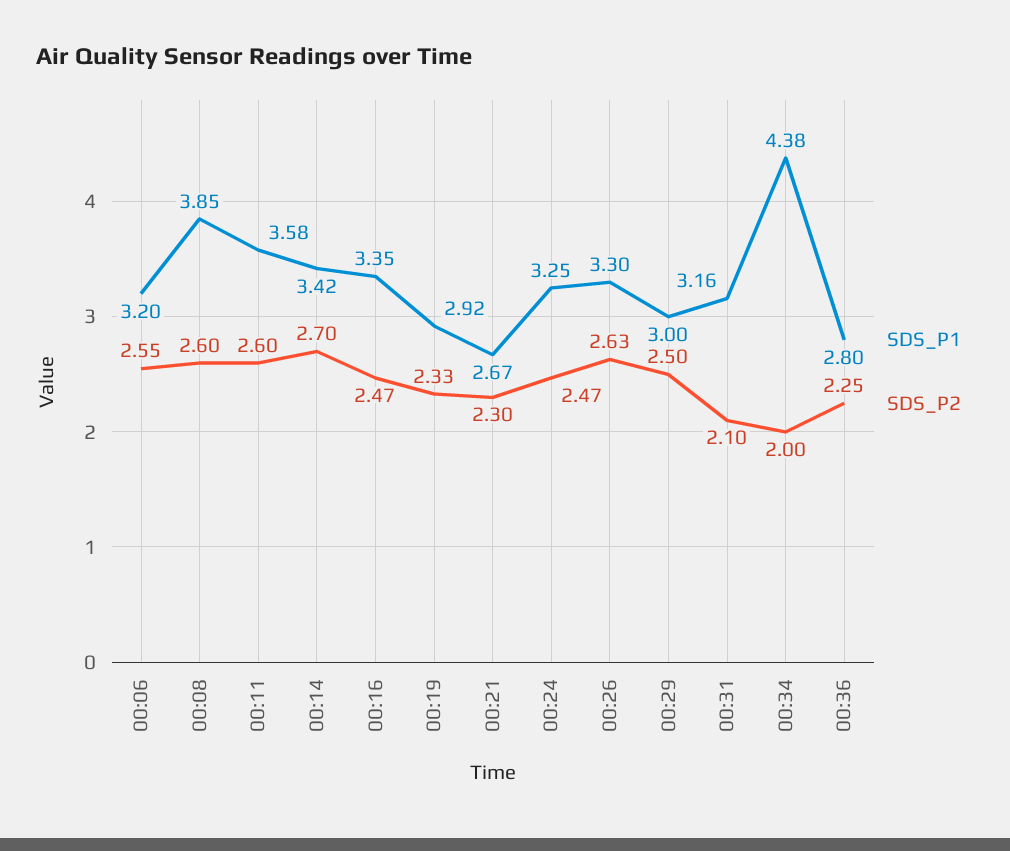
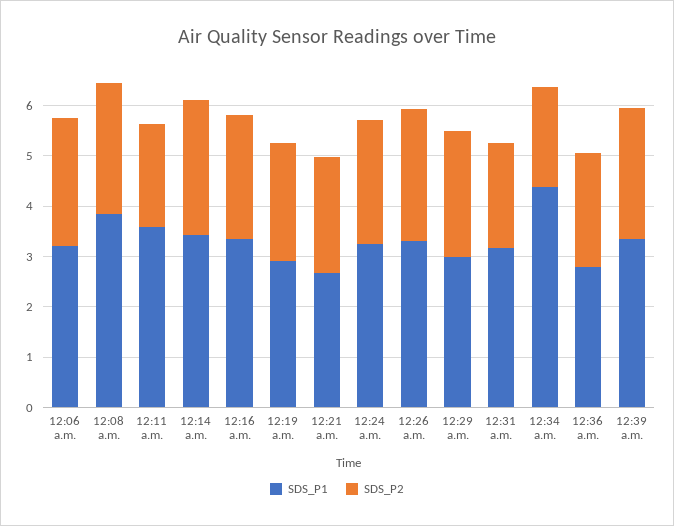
SDS_P2, 00:11: 2.6 -> 2
SDS_P1, 12:39 a.m.: none -> 3.4
SDS_P2, 12:39 a.m.: none -> 2.6

